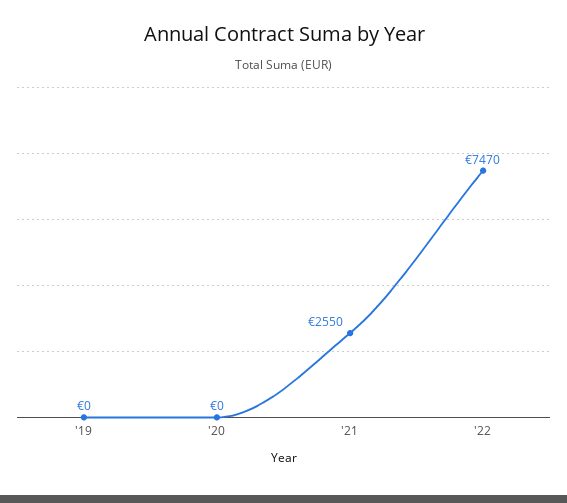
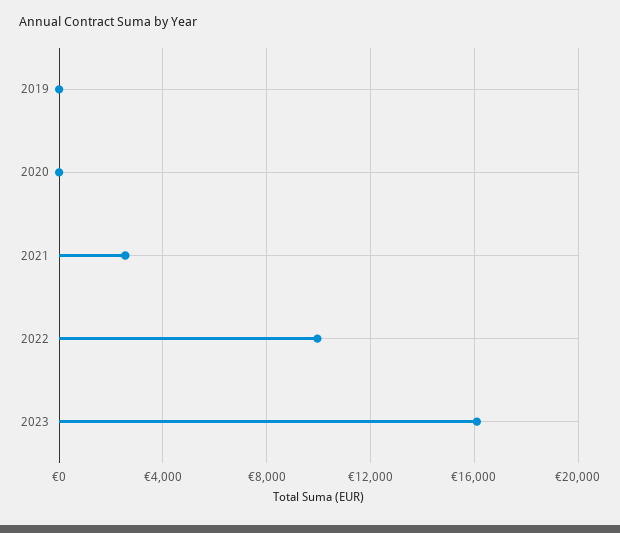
'22: 7470 -> 10000
2023: none -> 16000

